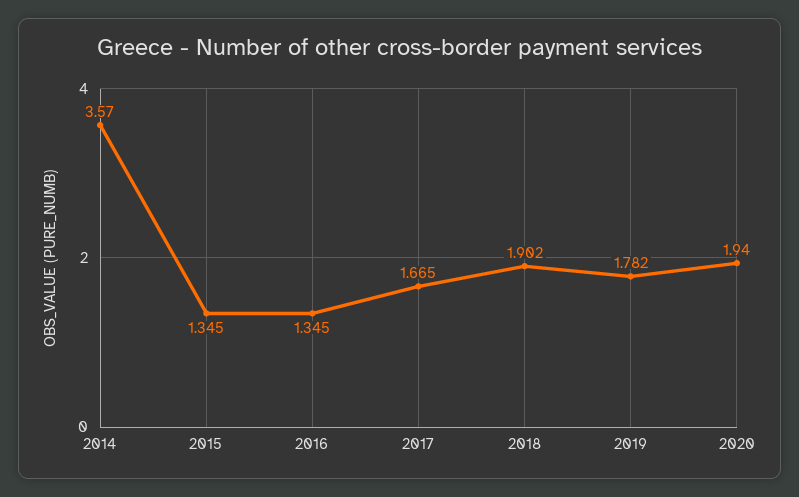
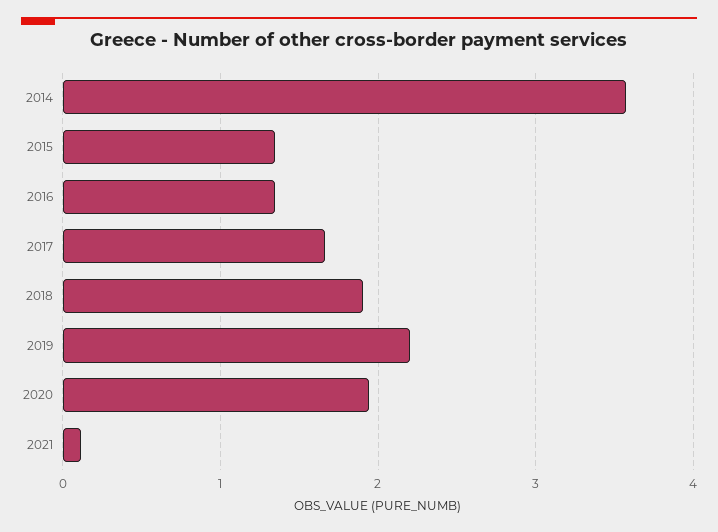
2019: 1.782 -> 2.2
2021: none -> 0.1

